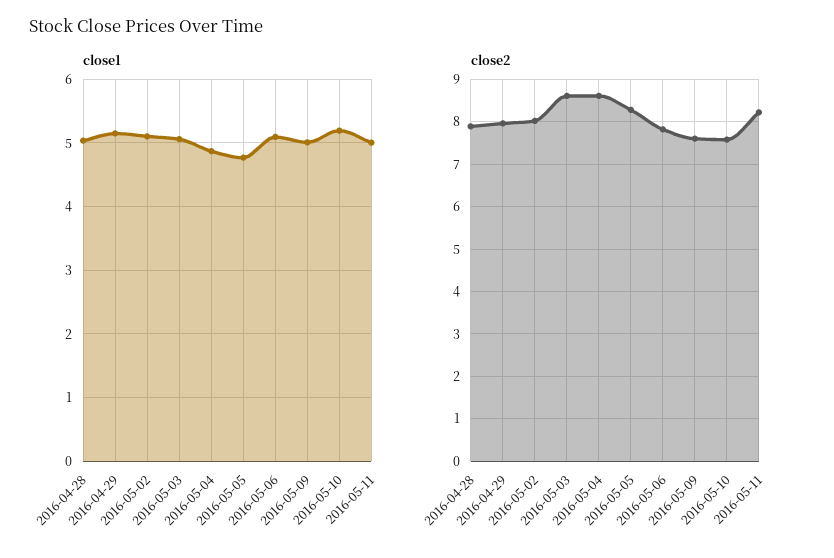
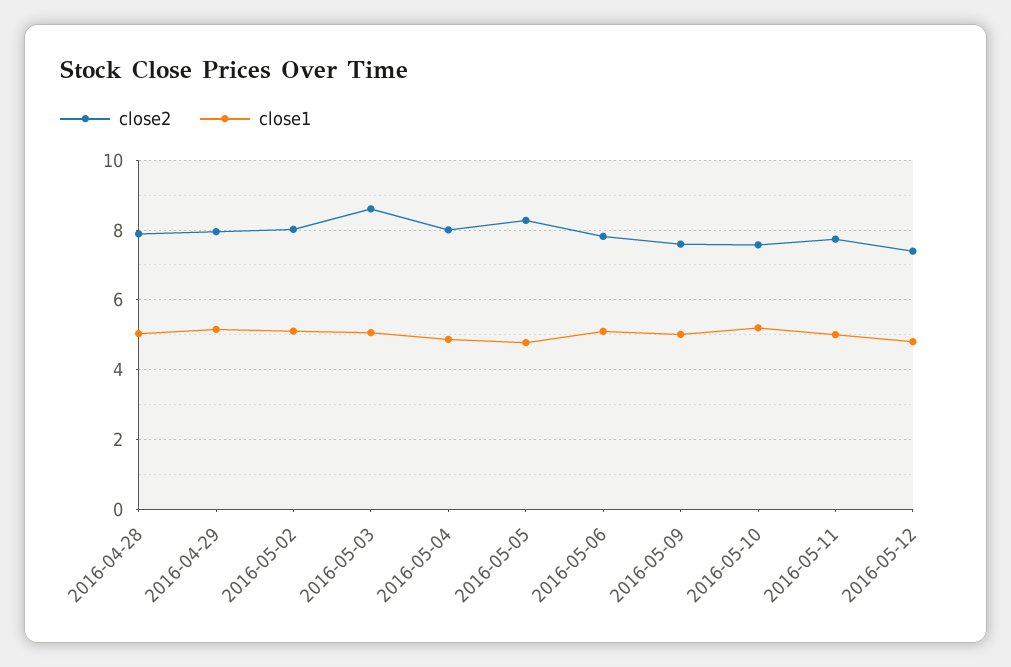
close2, 2016-05-04: 8.6 -> 8
close2, 2016-05-11: 8.2 -> 7.8
close2, 2016-05-12: none -> 7.4
close1, 2016-05-12: none -> 4.8

